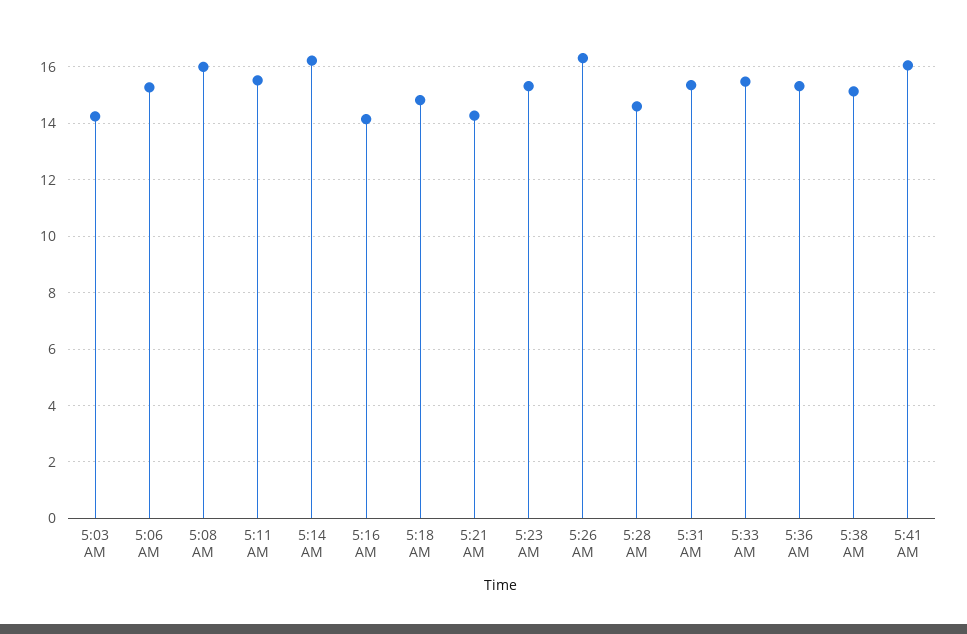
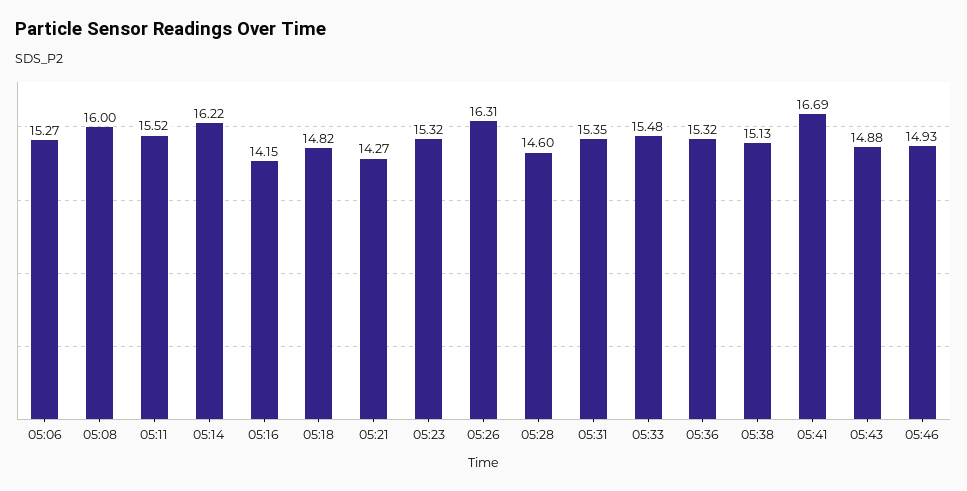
5:03 AM: 14.25 -> none
5:41 AM: 16 -> 16.69
05:43: none -> 14.88
05:46: none -> 14.93

